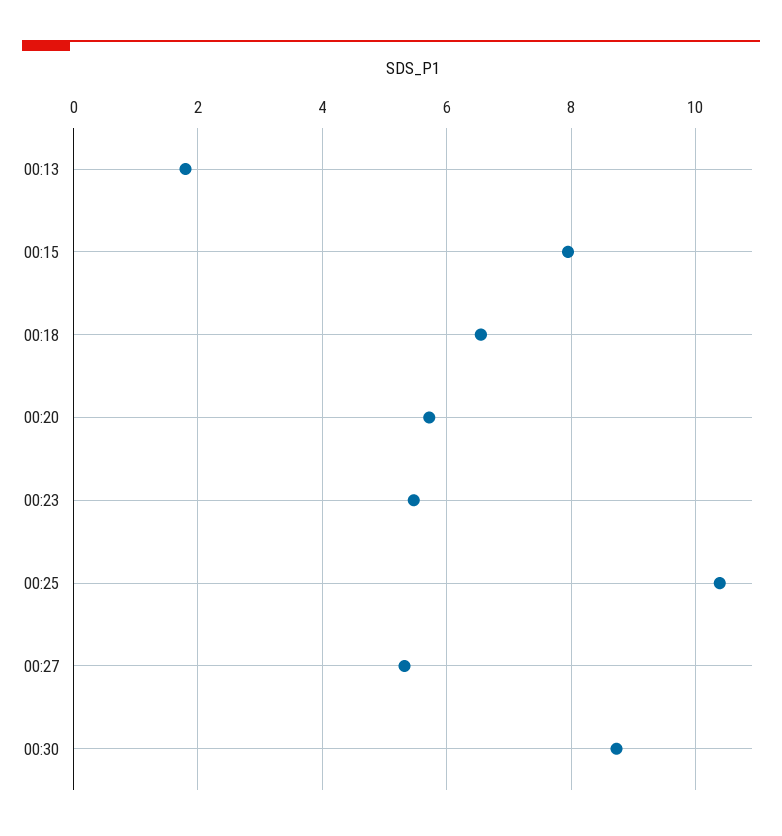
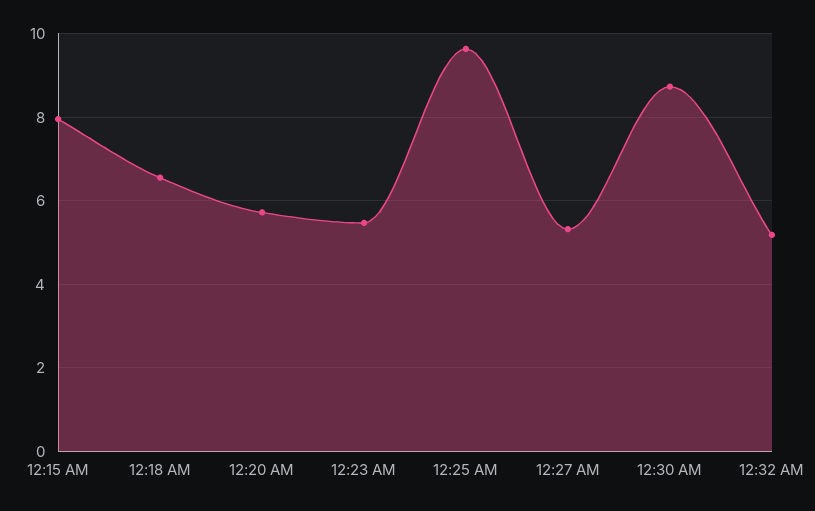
00:13: 1.8 -> none
00:25: 10.4 -> 9.6
12:32 AM: none -> 5.2

